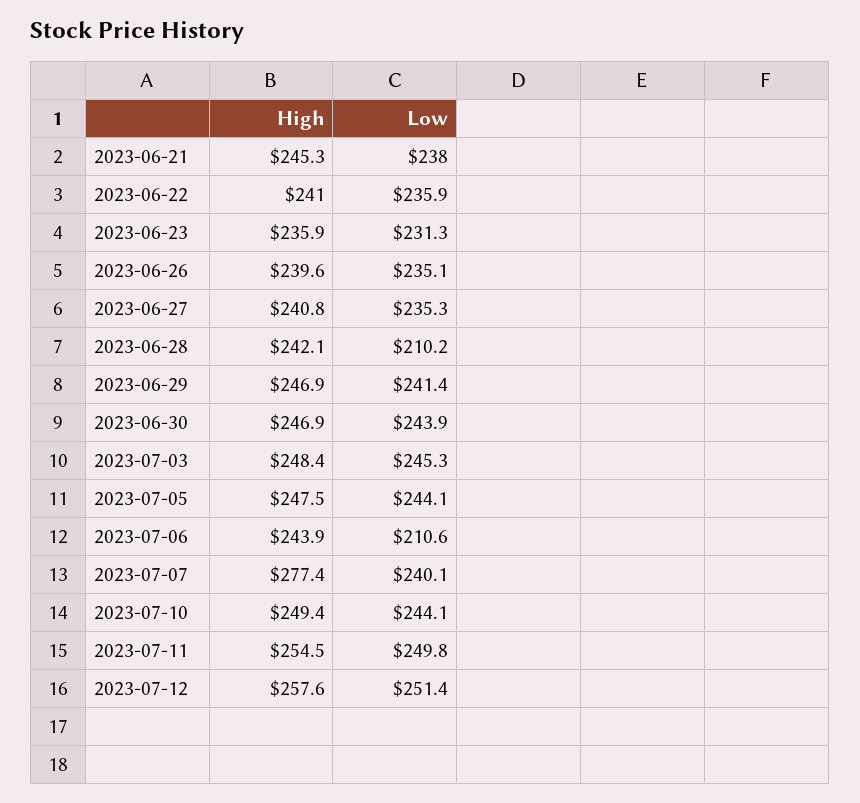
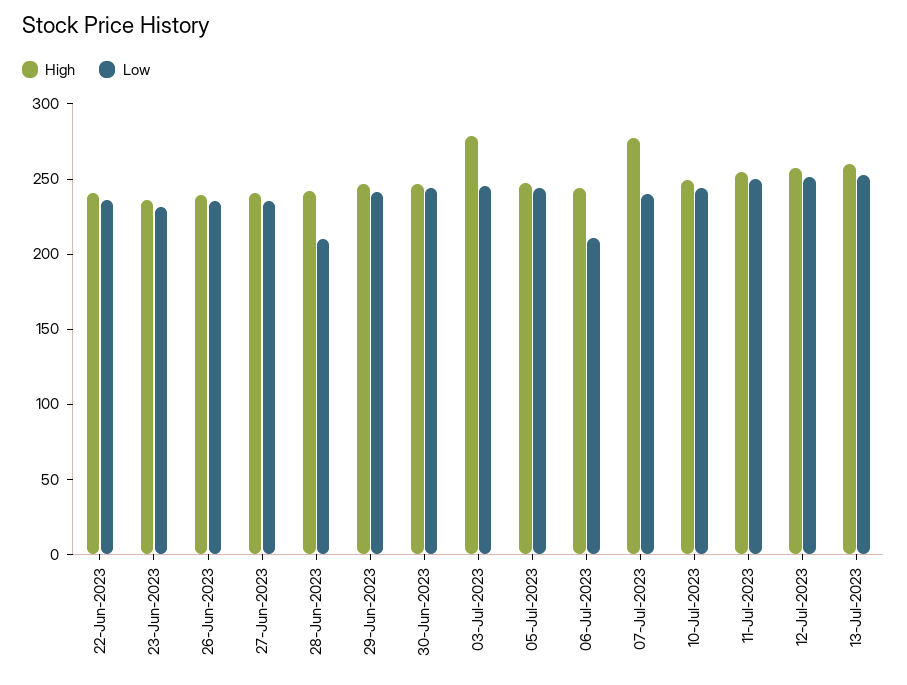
High, 2023-06-21: 245.3 -> none
Low, 2023-06-21: 238 -> none
High, 2023-07-03: 248.4 -> 280
High, 13-Jul-2023: none -> 260
Low, 13-Jul-2023: none -> 250

